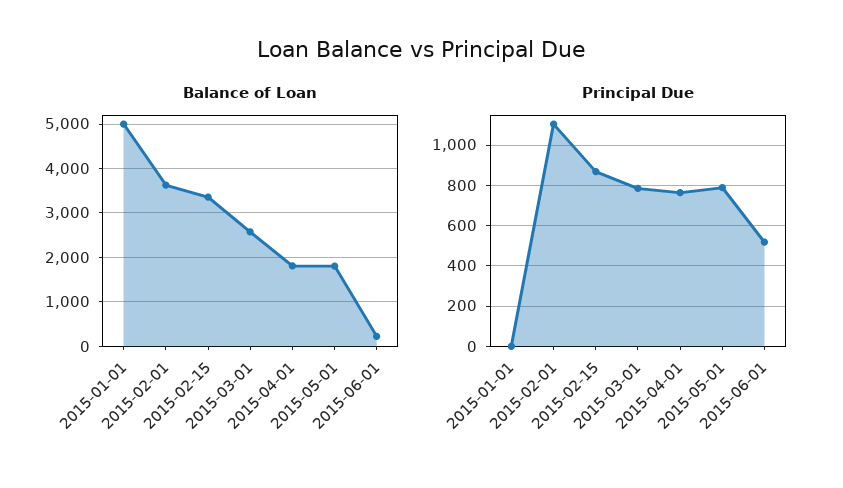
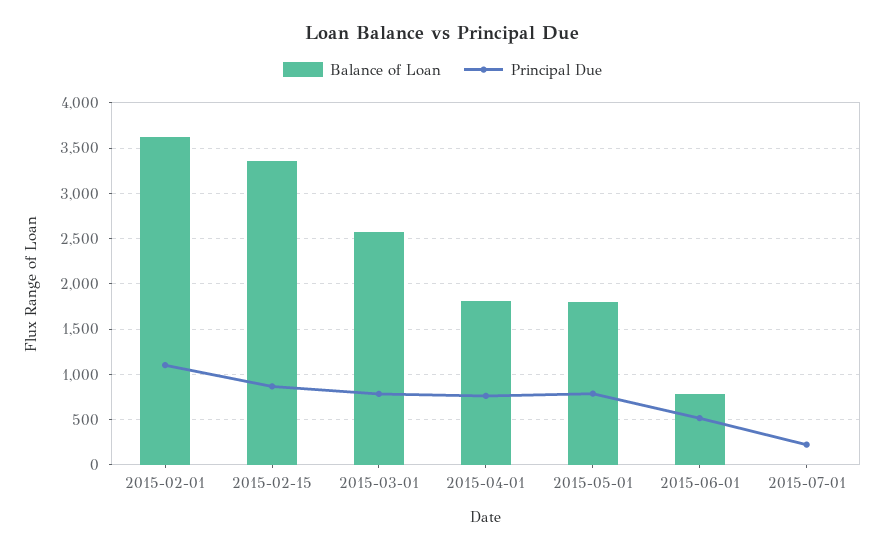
Balance of Loan, 2015-01-01: 5000 -> none
Balance of Loan, 2015-06-01: 200 -> 800
Principal Due, 2015-01-01: 0 -> none
Balance of Loan, 2015-07-01: none -> 0
Principal Due, 2015-07-01: none -> 200

